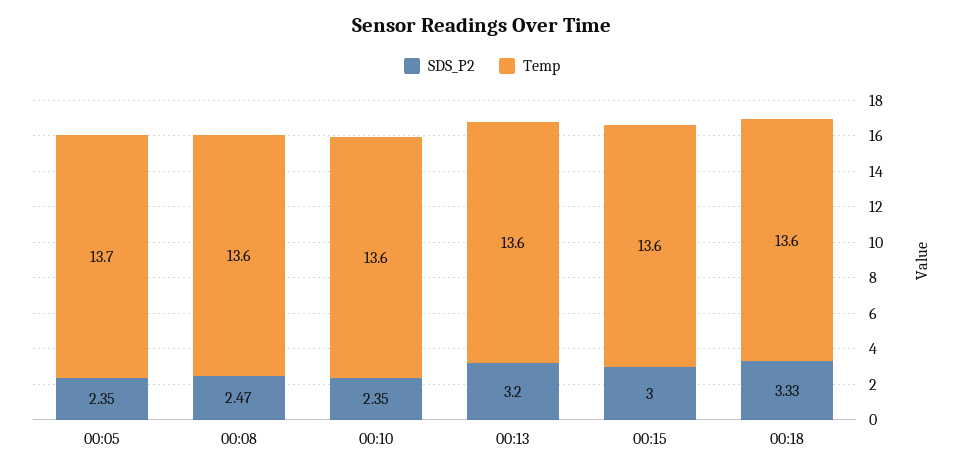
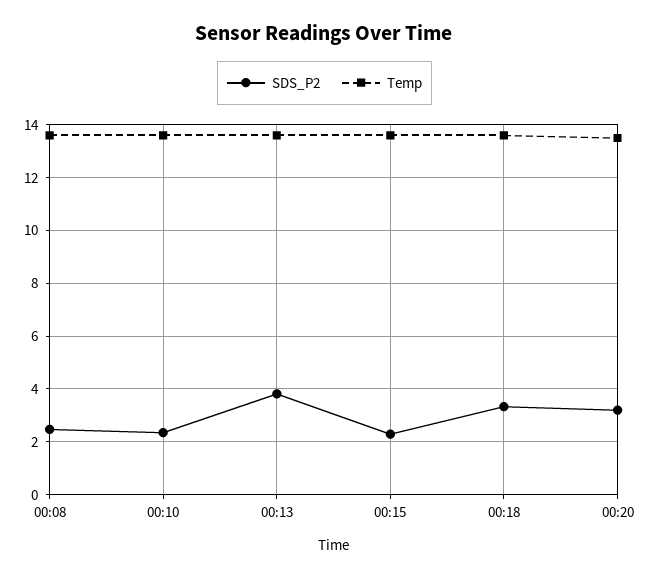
SDS_P2, 00:05: 2.35 -> none
Temp, 00:05: 13.7 -> none
SDS_P2, 00:13: 3.2 -> 3.75
SDS_P2, 00:15: 3 -> 2.25
SDS_P2, 00:20: none -> 3.25
Temp, 00:20: none -> 13.5

